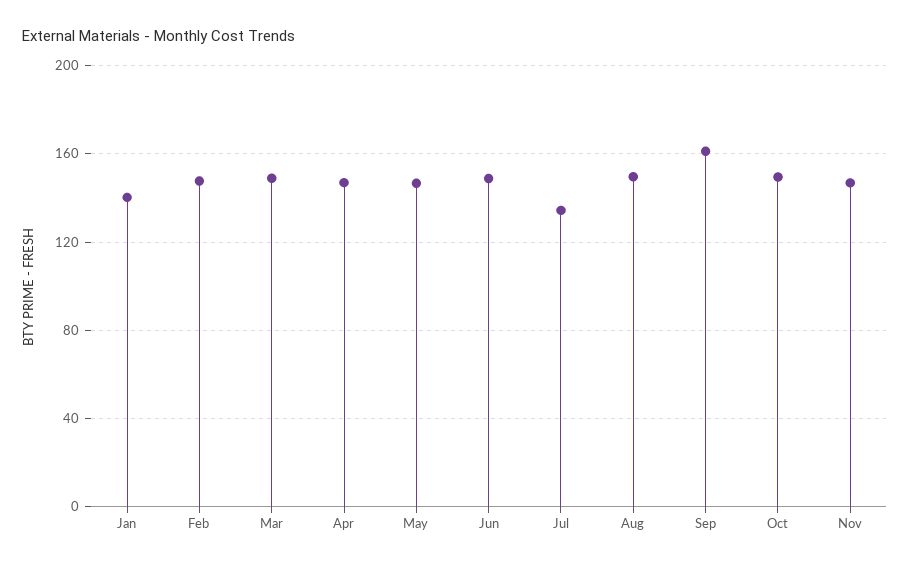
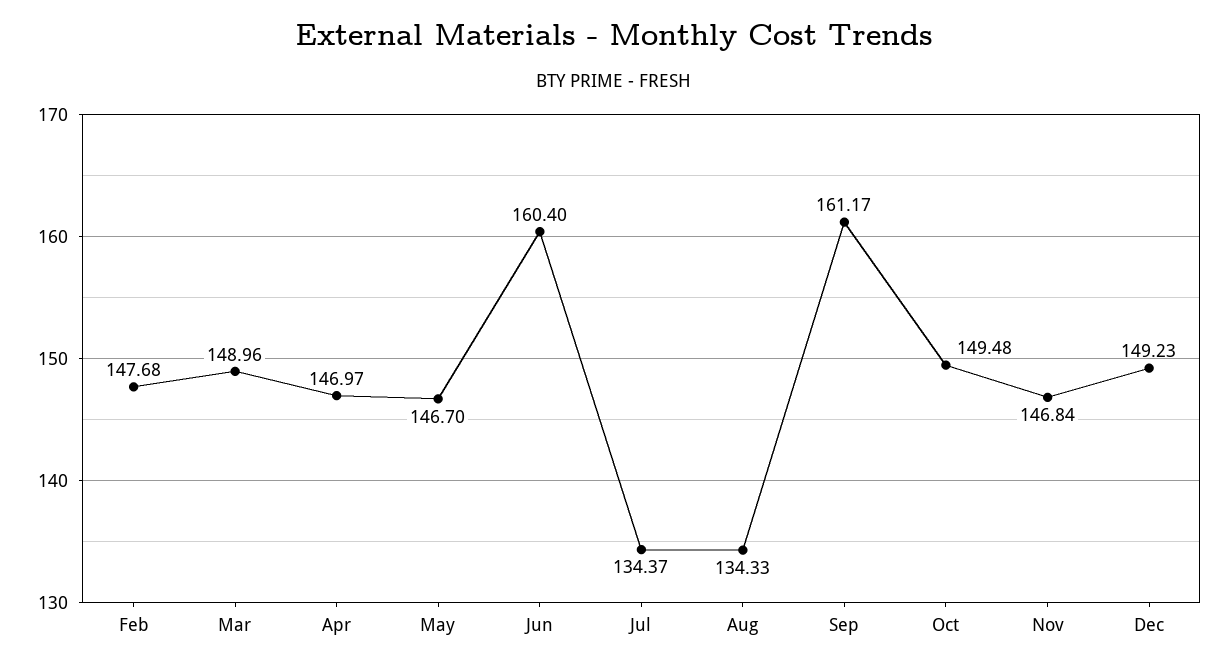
Jan: 140 -> none
Jun: 150 -> 160.4
Aug: 150 -> 134.33
Dec: none -> 149.23

